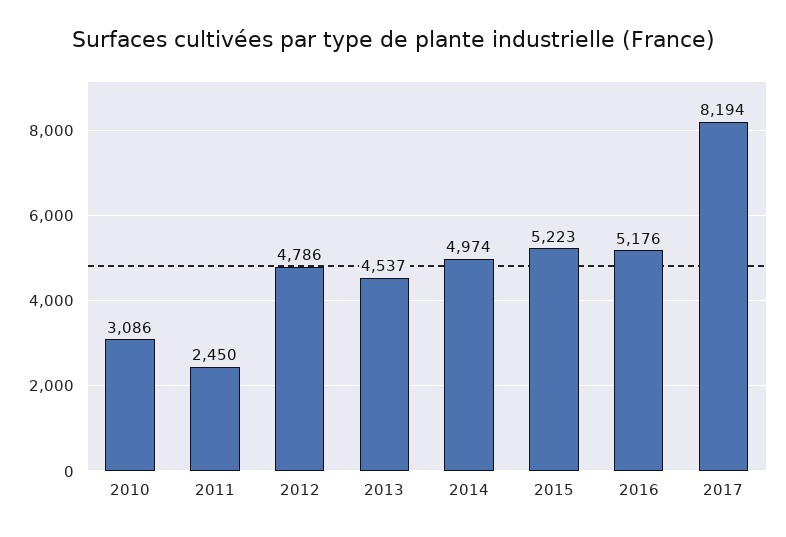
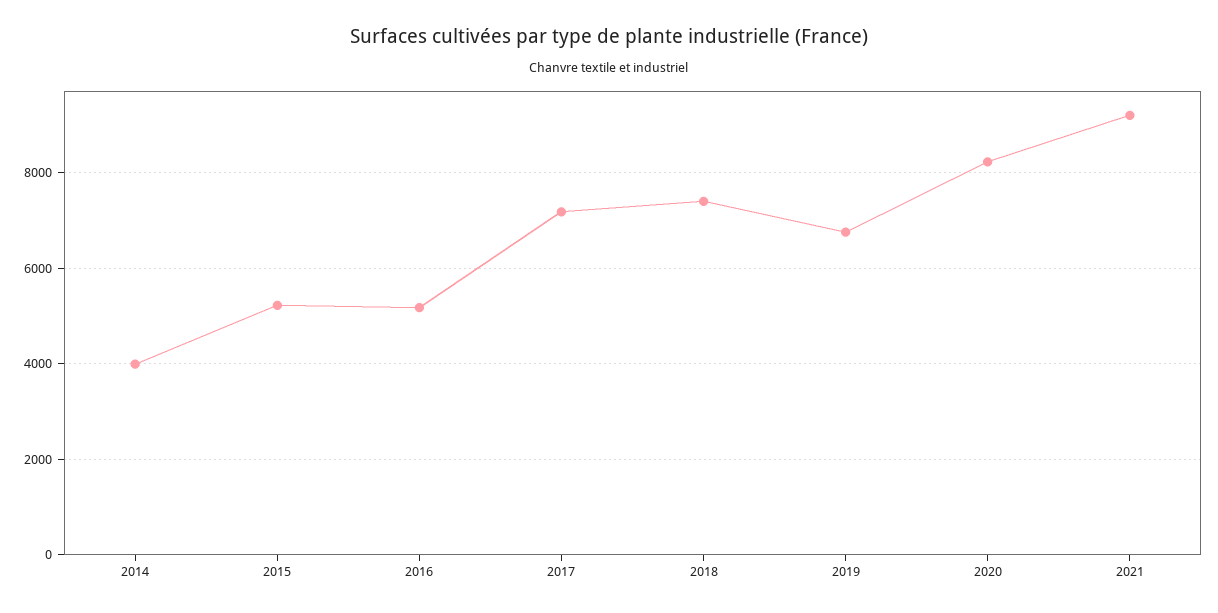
2010: 3086 -> none
2011: 2450 -> none
2012: 4786 -> none
2013: 4537 -> none
2014: 4974 -> 4000
2017: 8194 -> 7200
2018: none -> 7400
2019: none -> 6800
2020: none -> 8200
2021: none -> 9200

